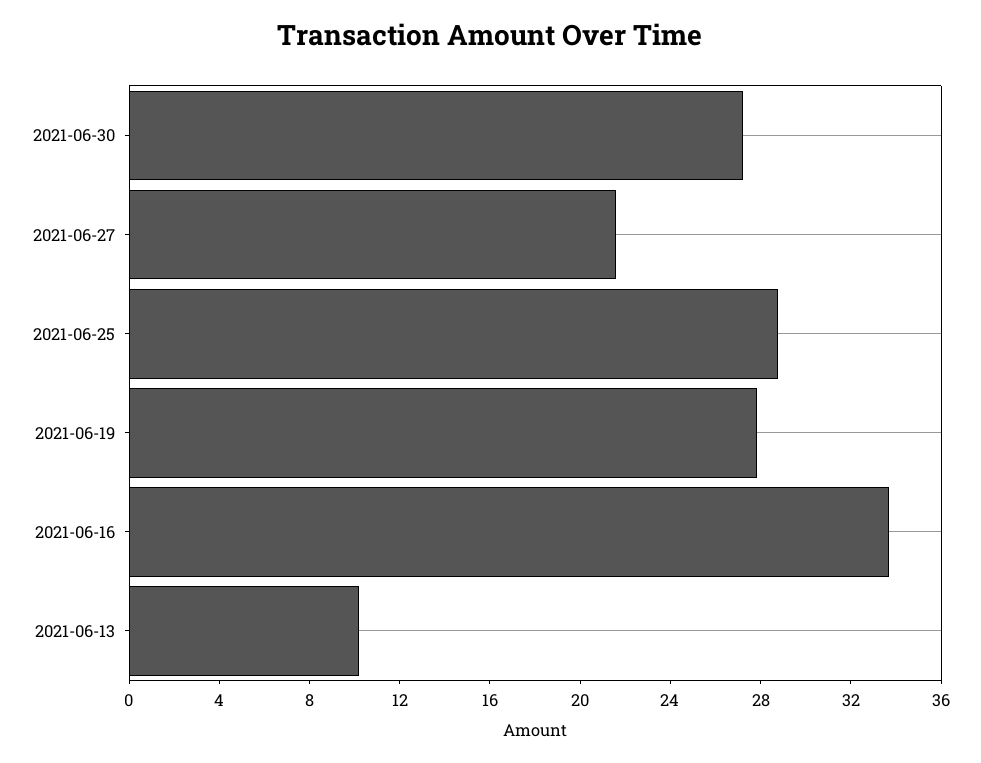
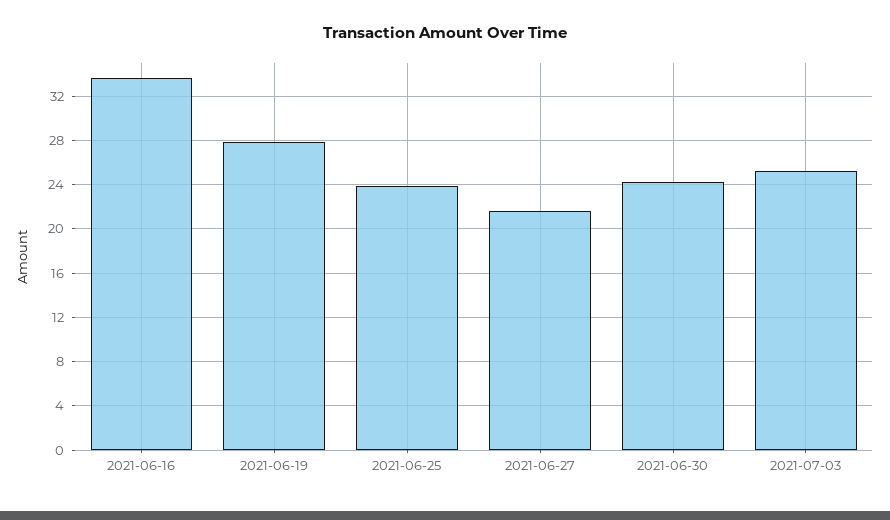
2021-06-30: 27 -> 24
2021-06-25: 29 -> 24
2021-06-13: 10 -> none
2021-07-03: none -> 25

